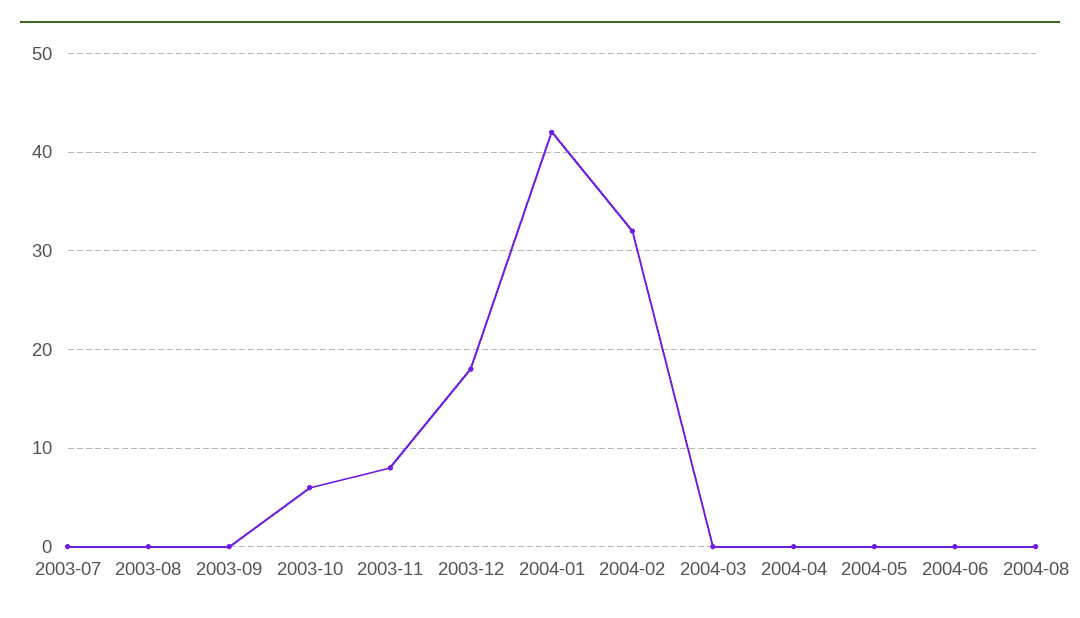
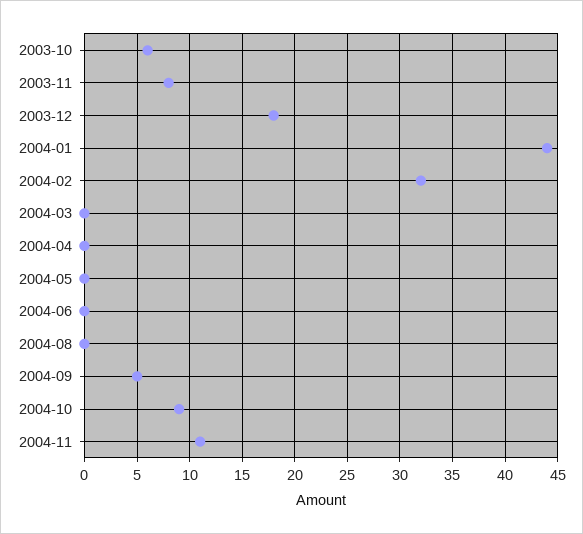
2003-07: 0 -> none
2003-08: 0 -> none
2003-09: 0 -> none
2004-01: 42 -> 44
2004-09: none -> 5
2004-10: none -> 9
2004-11: none -> 11

